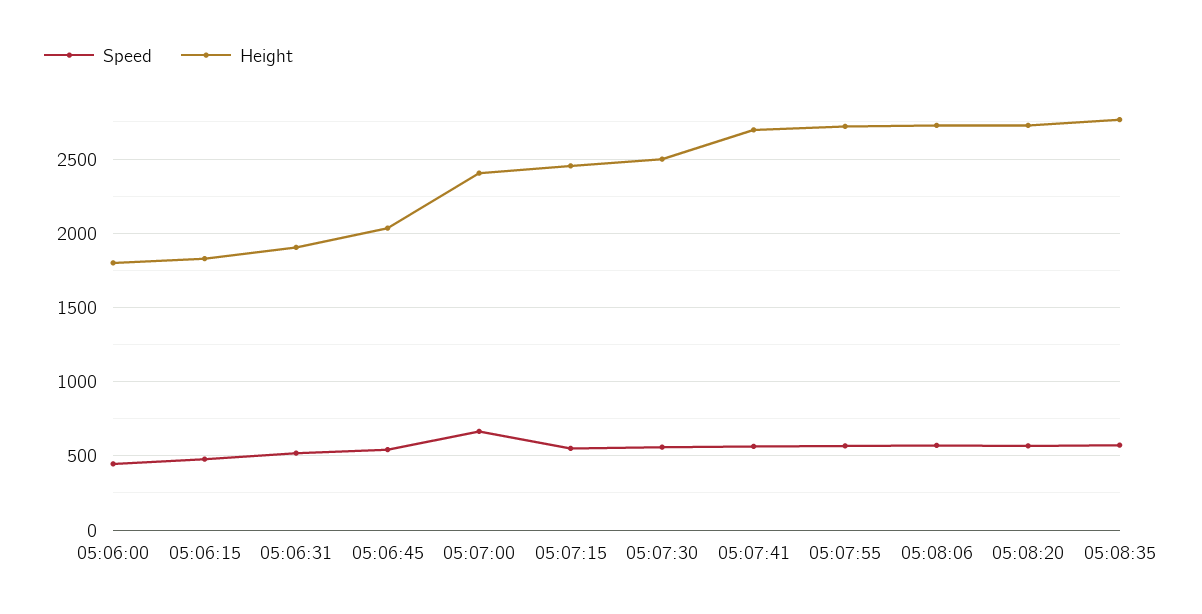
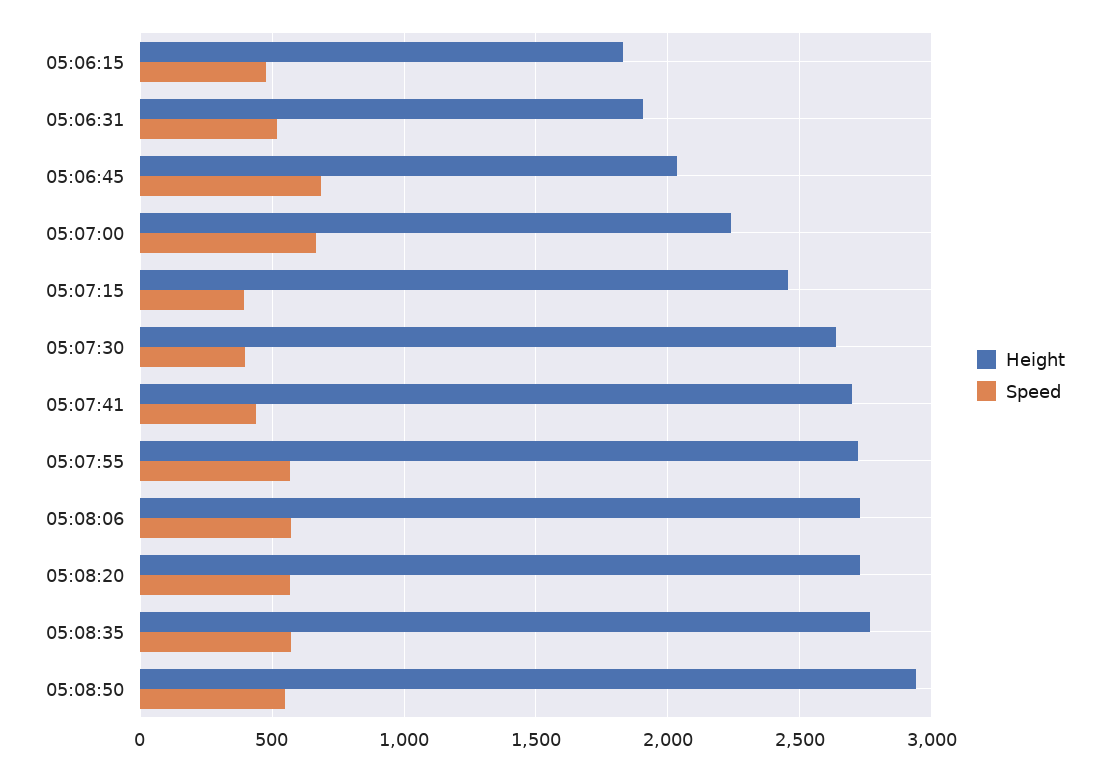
Speed, 05:06:00: 450 -> none
Height, 05:06:00: 1800 -> none
Speed, 05:06:45: 550 -> 700
Height, 05:07:00: 2400 -> 2250
Speed, 05:07:15: 550 -> 400
Speed, 05:07:30: 550 -> 400
Height, 05:07:30: 2500 -> 2650
Speed, 05:07:41: 550 -> 450
Height, 05:08:50: none -> 2950
Speed, 05:08:50: none -> 550

